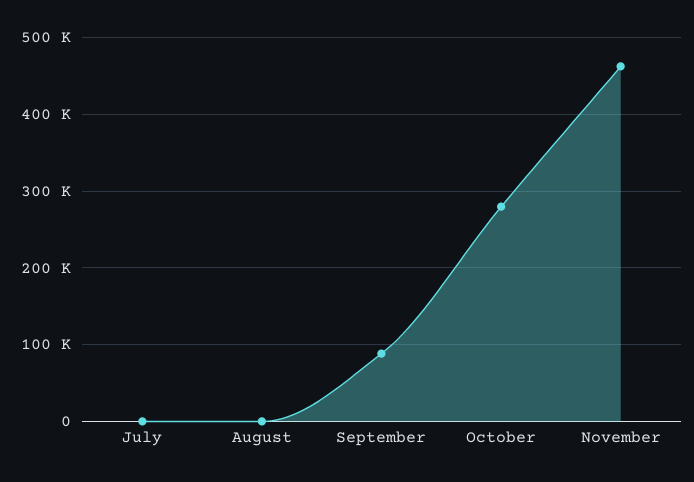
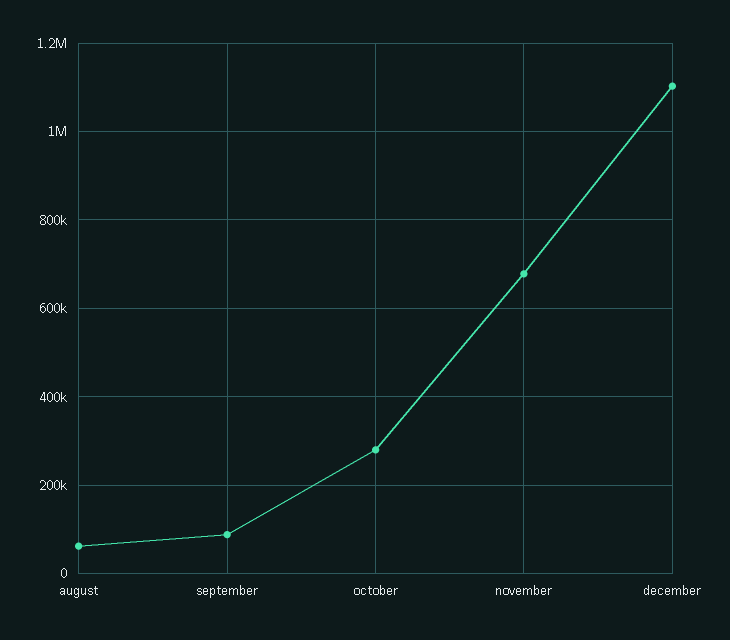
July: 0 -> none
August: 0 -> 60000
November: 460000 -> 680000
december: none -> 1100000

